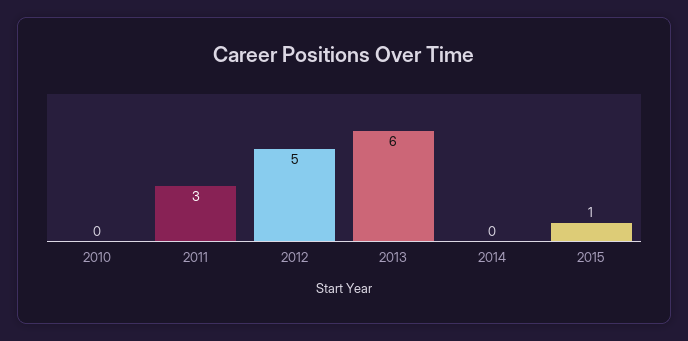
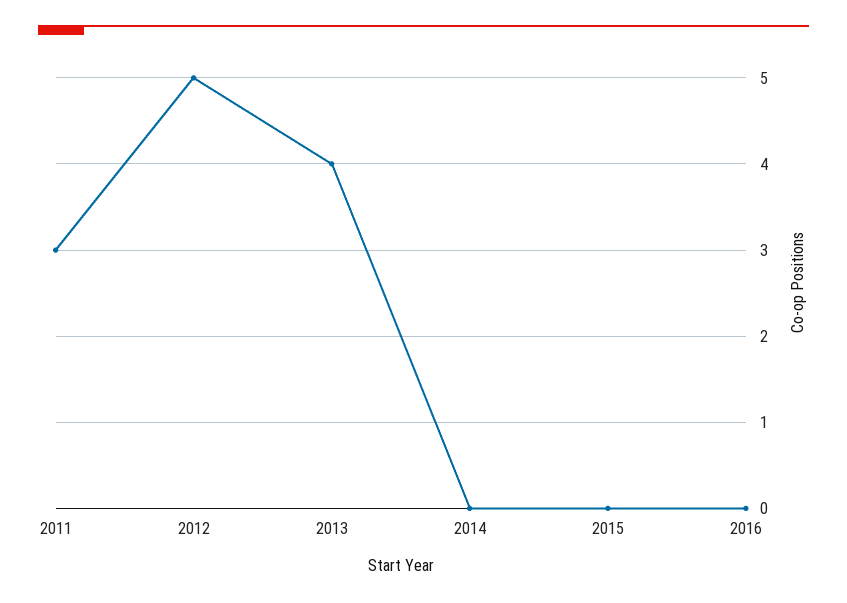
2010: 0 -> none
2013: 6 -> 4
2015: 1 -> 0
2016: none -> 0

